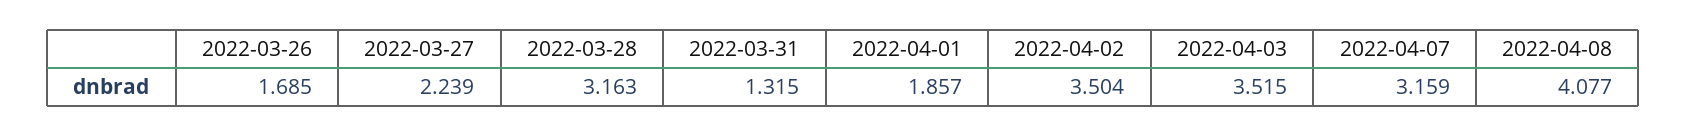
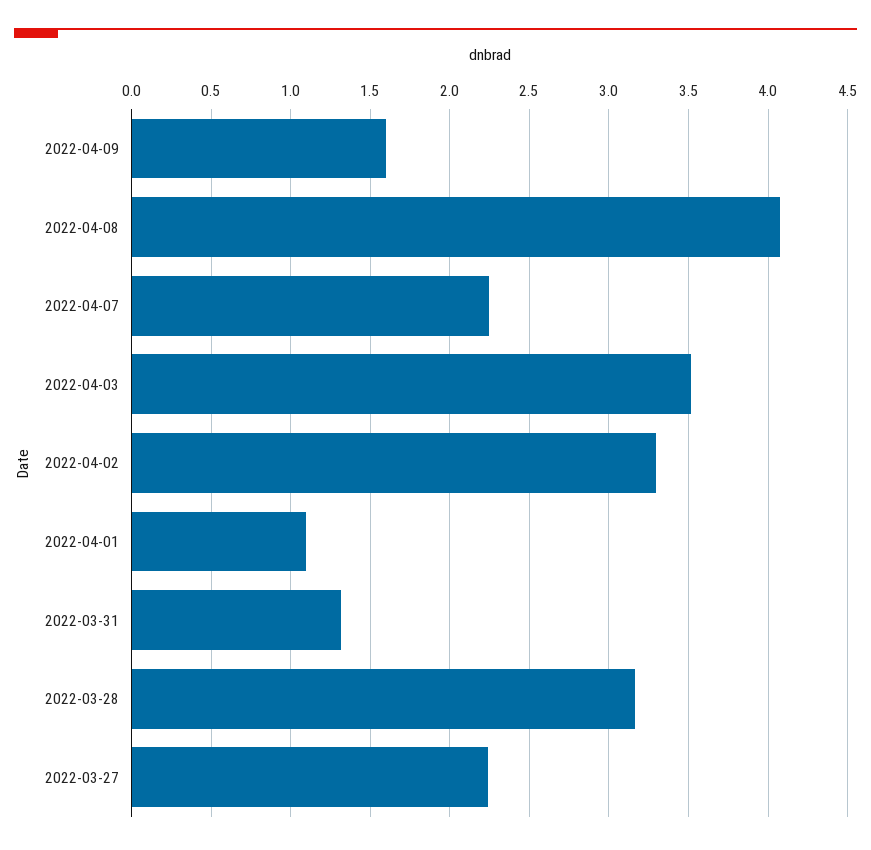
2022-03-26: 1.685 -> none
2022-04-01: 1.857 -> 1.1
2022-04-02: 3.504 -> 3.3
2022-04-07: 3.159 -> 2.25
2022-04-09: none -> 1.6

